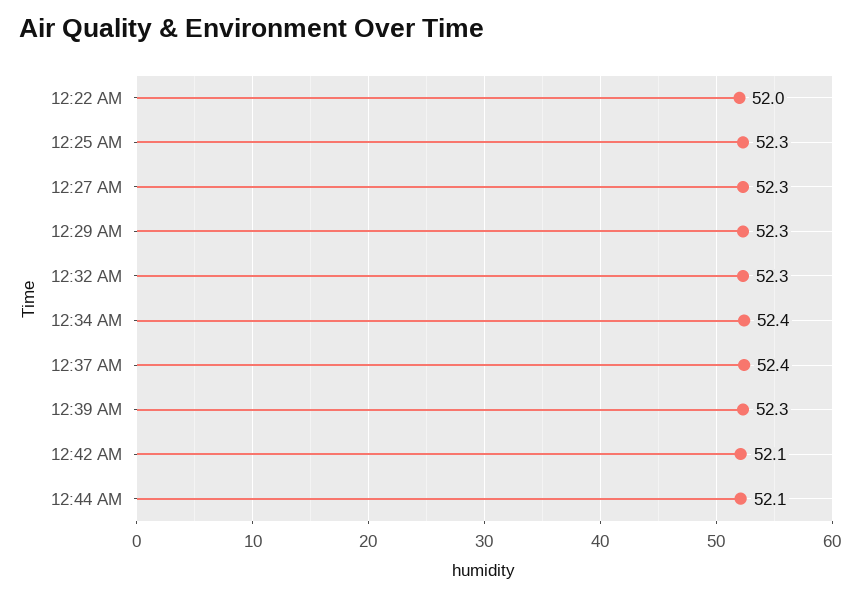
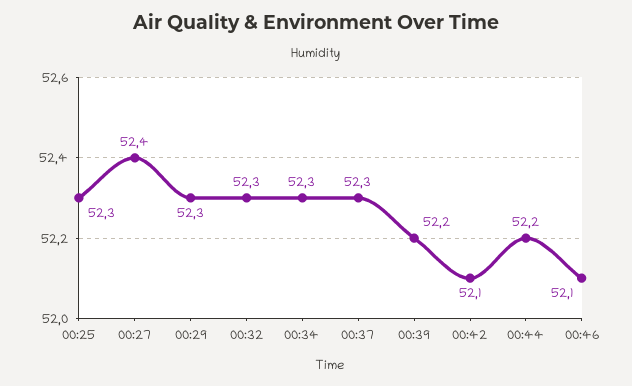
12:22 AM: 52 -> none
12:27 AM: 52.3 -> 52.4
12:34 AM: 52.4 -> 52.3
12:37 AM: 52.4 -> 52.3
12:39 AM: 52.3 -> 52.2
12:44 AM: 52.1 -> 52.2
00:46: none -> 52.1

